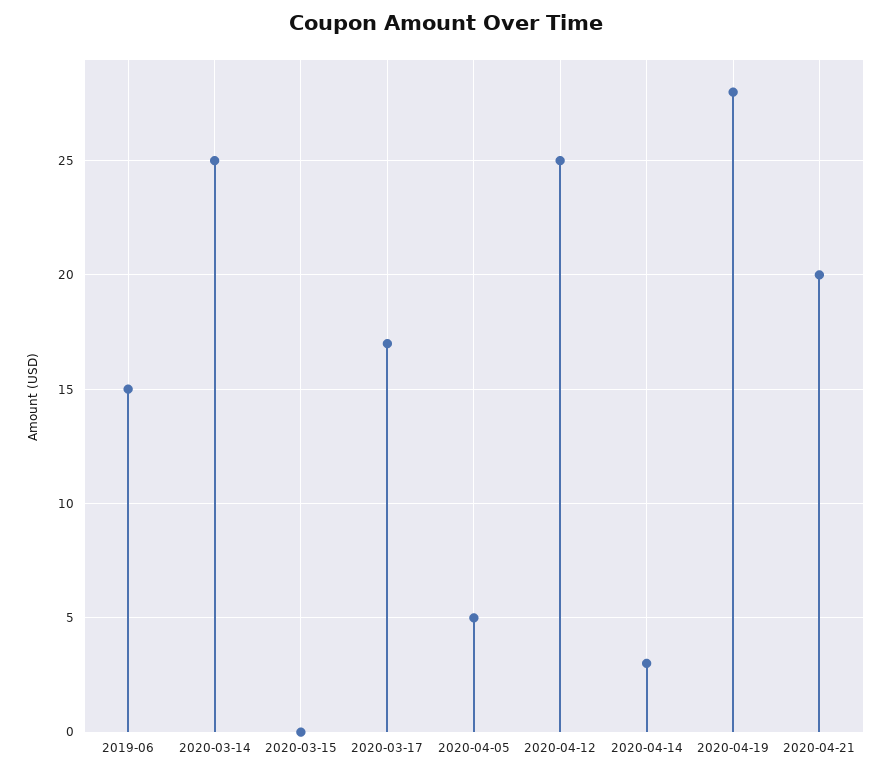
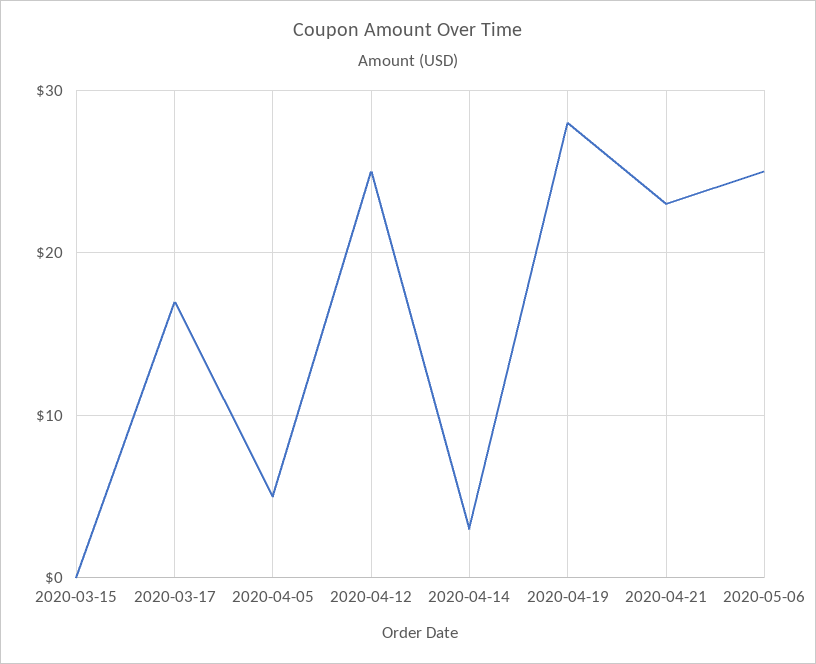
2019-06: 15 -> none
2020-03-14: 25 -> none
2020-04-21: 20 -> 23
2020-05-06: none -> 25

